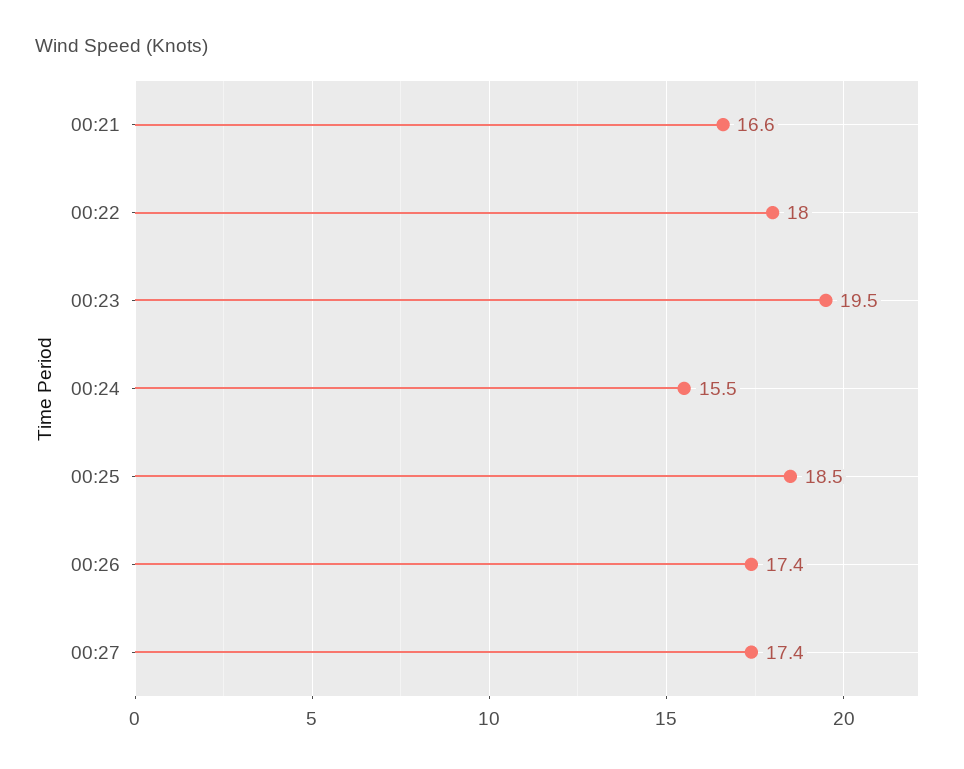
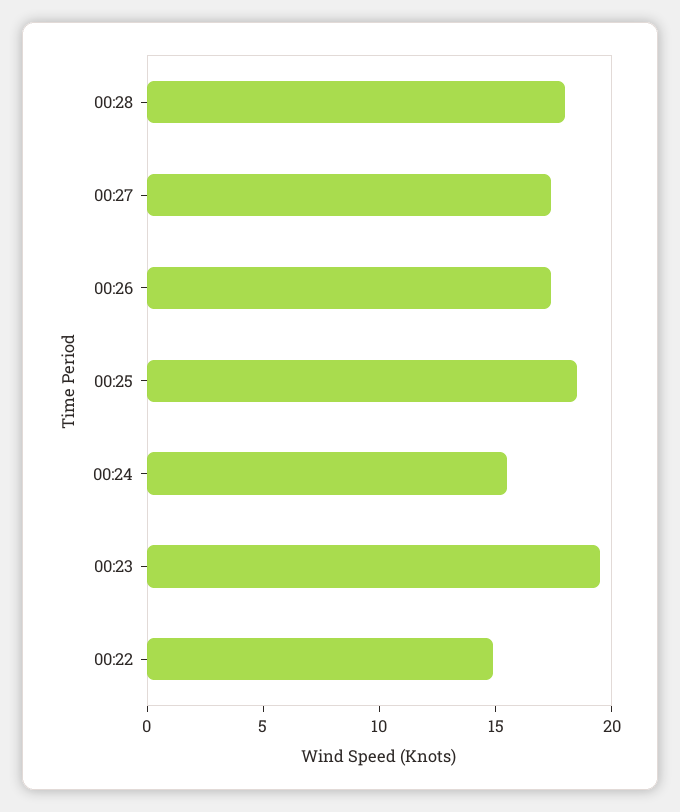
00:21: 16.6 -> none
00:22: 18 -> 15
00:28: none -> 18

